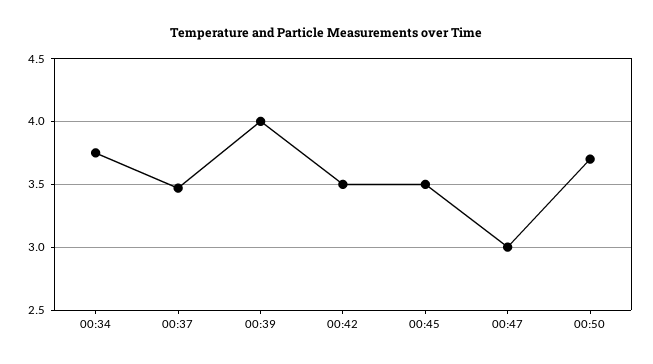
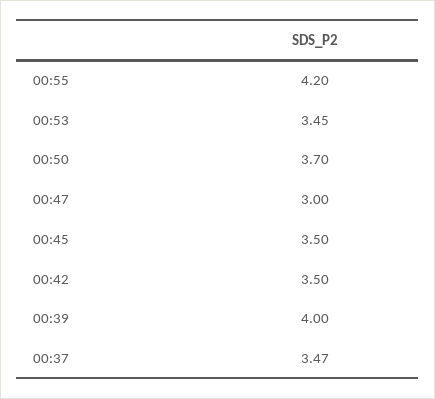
00:34: 3.75 -> none
00:55: none -> 4.2
00:53: none -> 3.45

